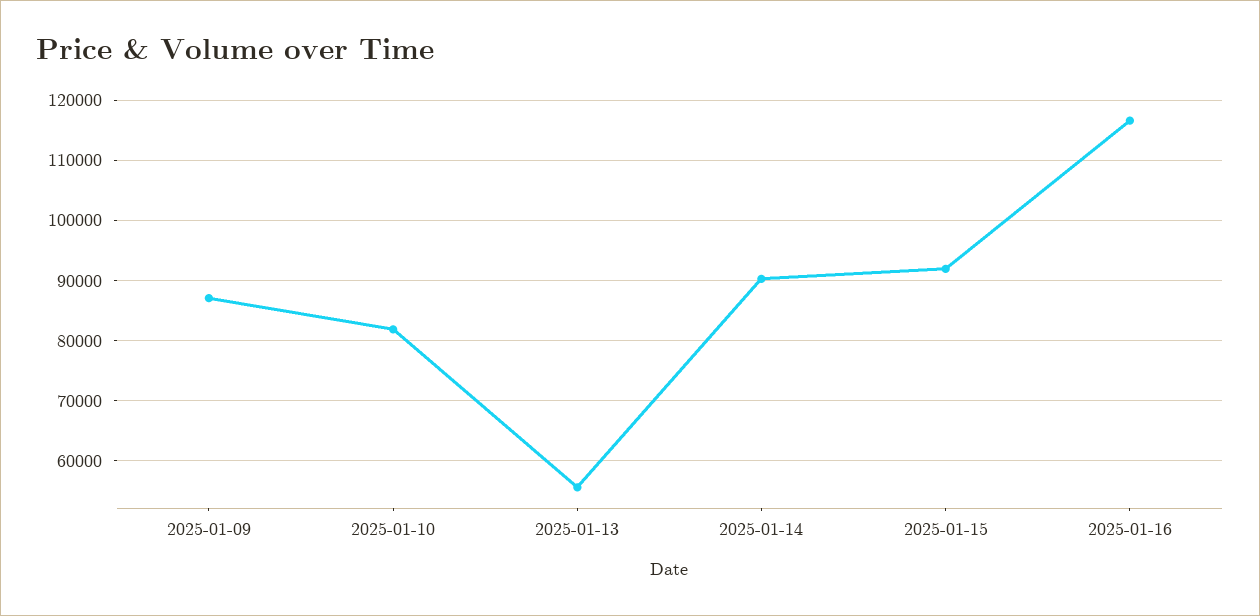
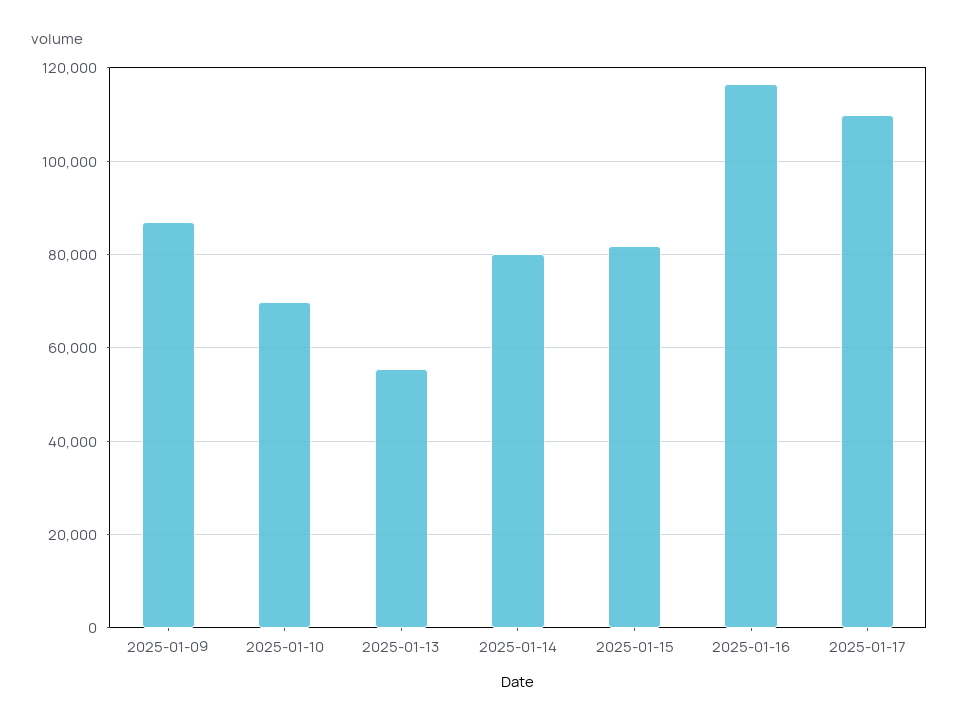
2025-01-10: 82000 -> 70000
2025-01-14: 90000 -> 80000
2025-01-15: 92000 -> 82000
2025-01-17: none -> 110000

